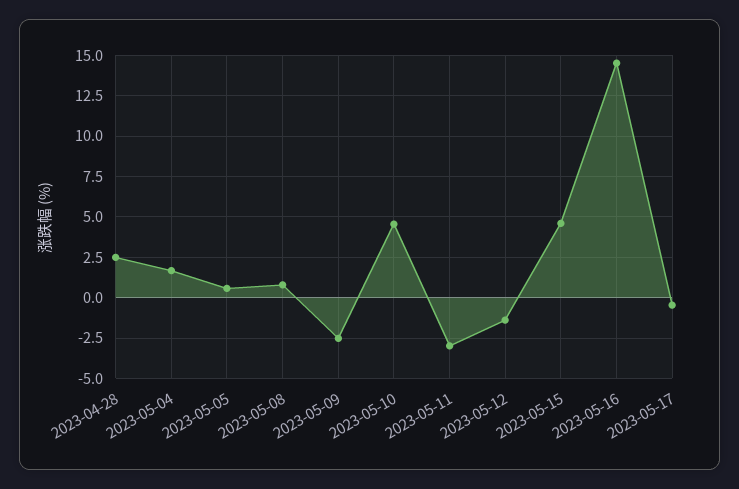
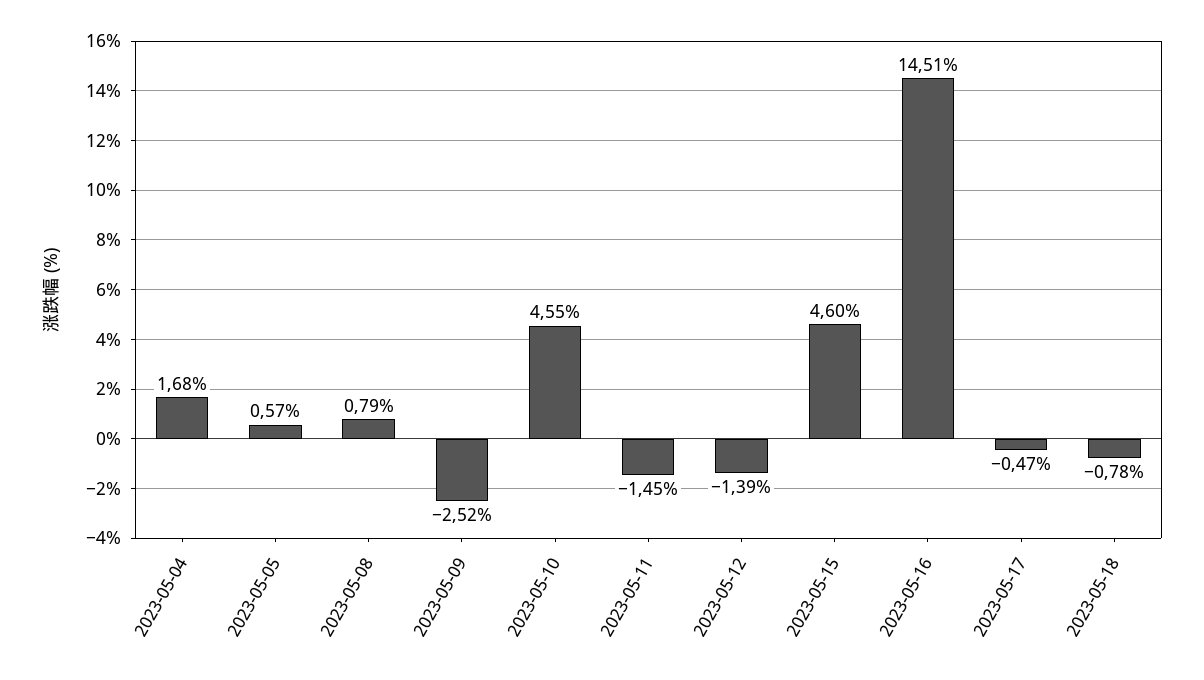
2023-04-28: 2.5 -> none
2023-05-11: -3 -> -1.45
2023-05-18: none -> -0.78

